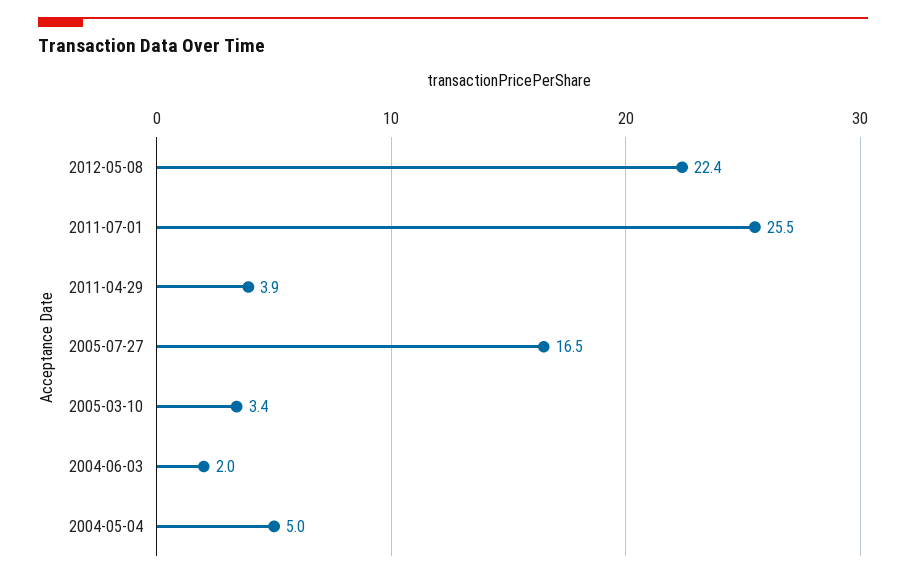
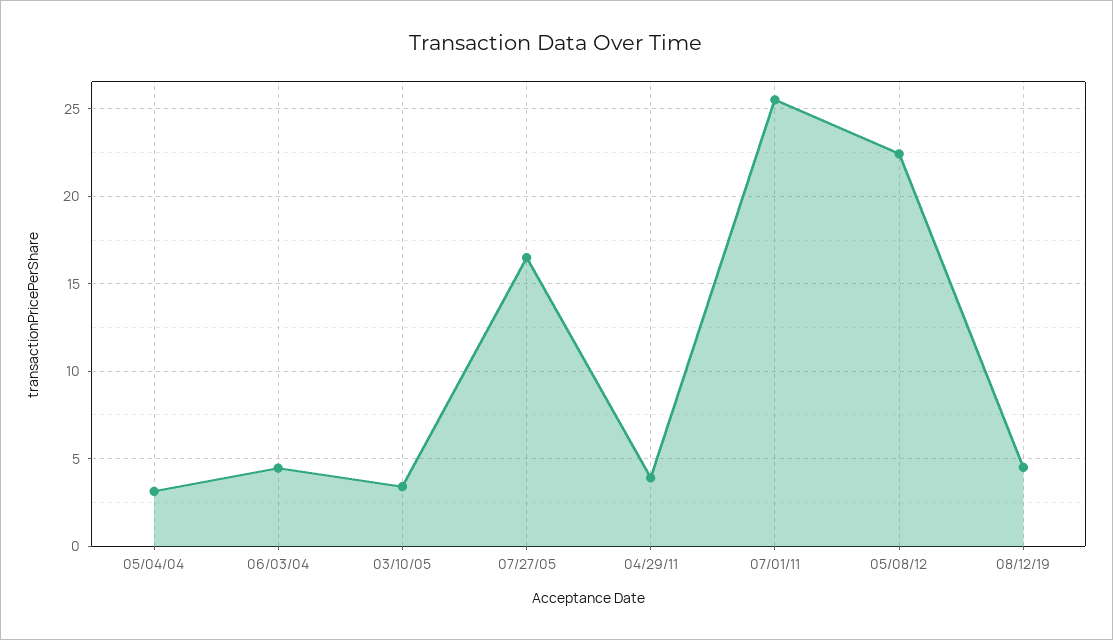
2004-06-03: 2 -> 4.5
2004-05-04: 5 -> 3
08/12/19: none -> 4.5

